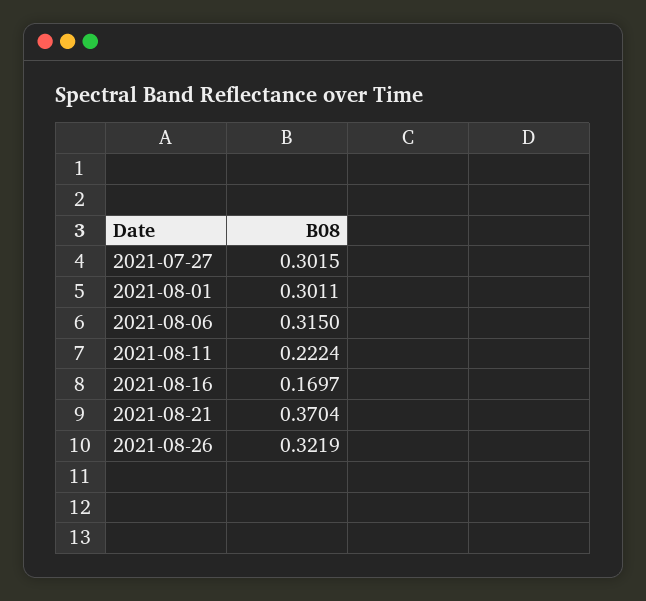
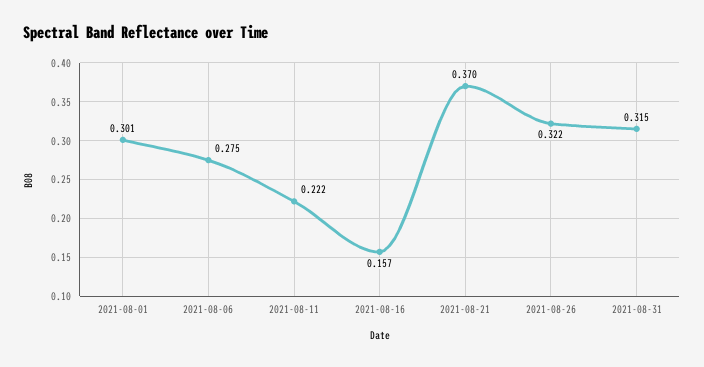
2021-07-27: 0.3015 -> none
2021-08-06: 0.315 -> 0.275
2021-08-16: 0.1697 -> 0.157
2021-08-31: none -> 0.315

